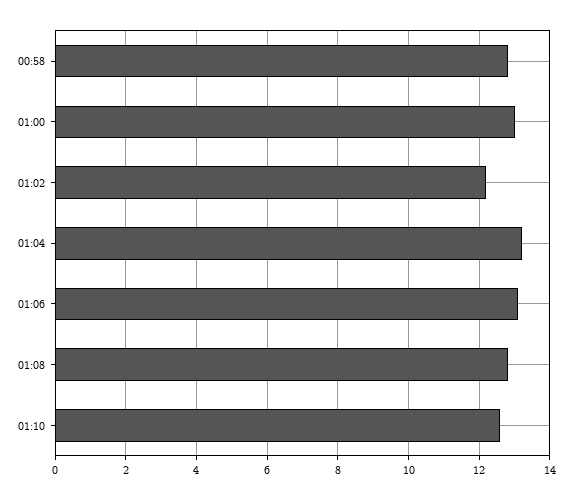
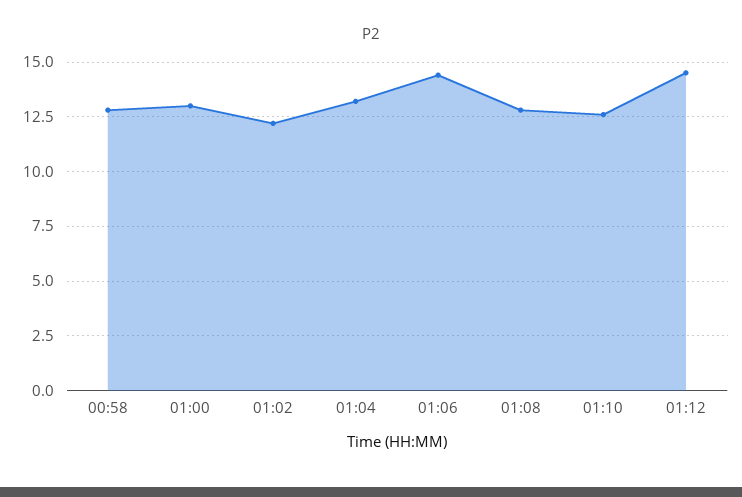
01:06: 13 -> 14.5
01:12: none -> 14.5

